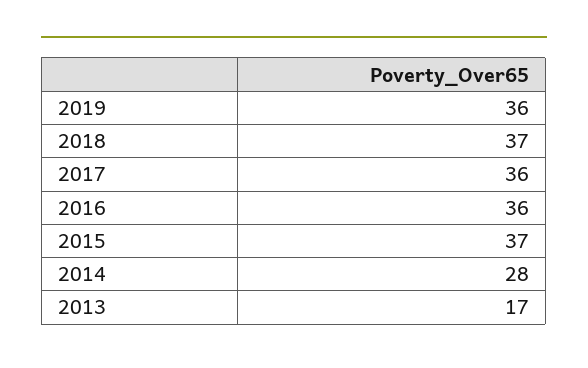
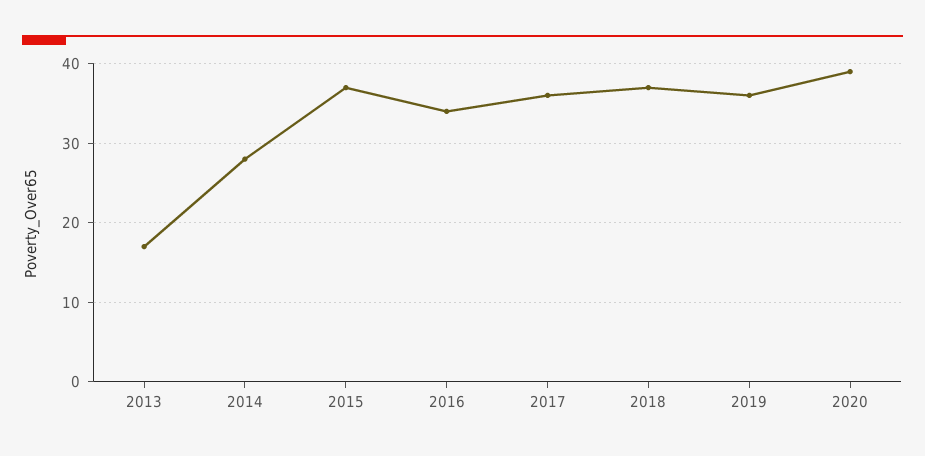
2016: 36 -> 34
2020: none -> 39

